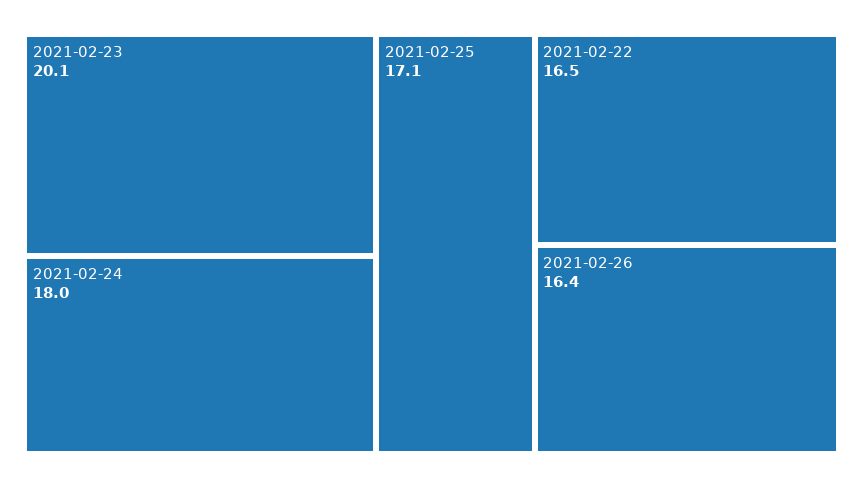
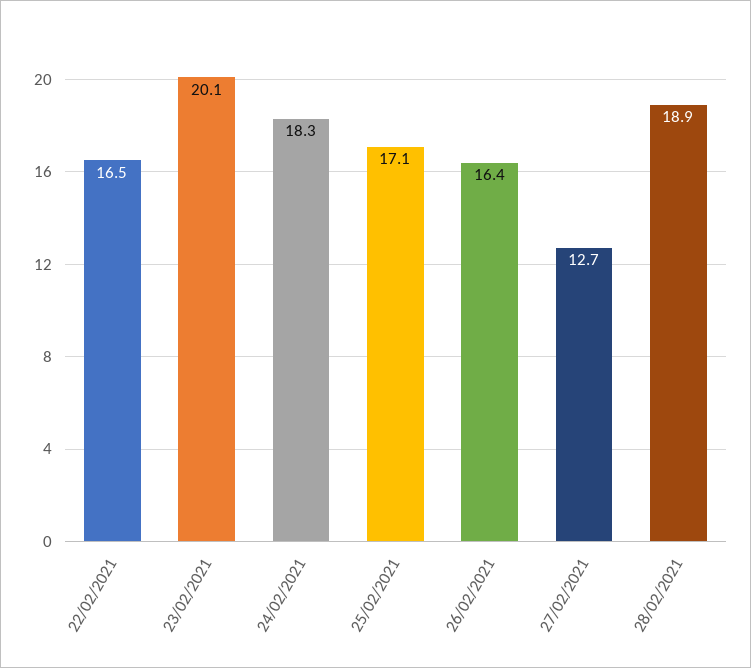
2021-02-24: 18 -> 18.3
27/02/2021: none -> 12.7
28/02/2021: none -> 18.9

